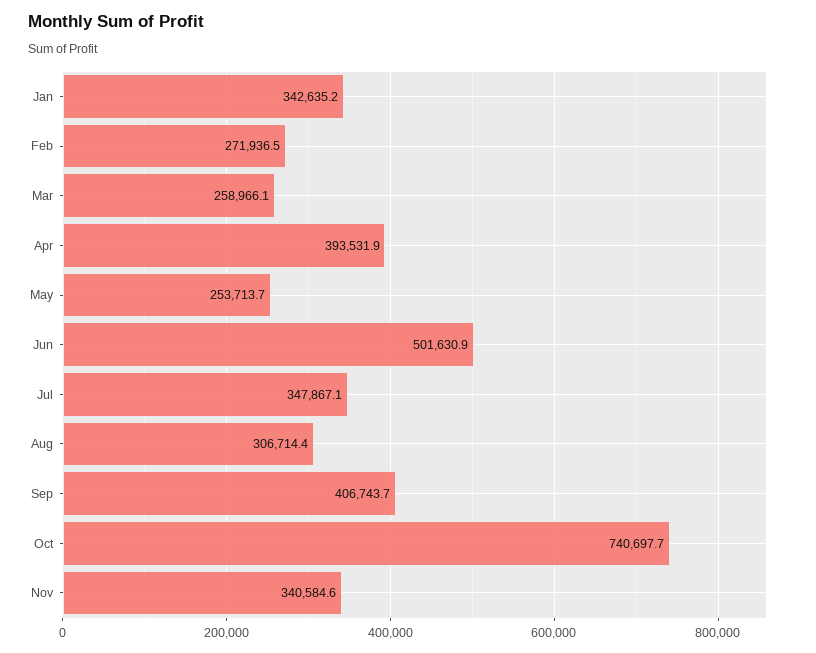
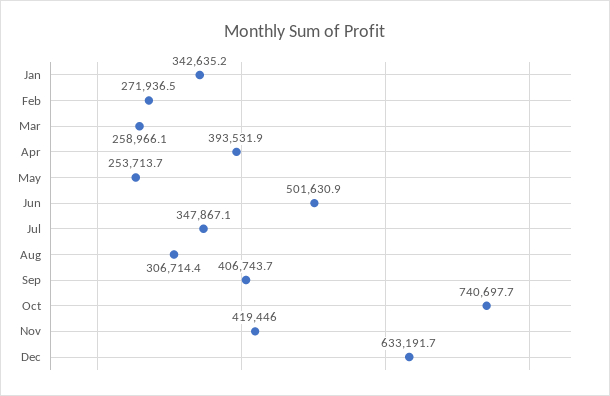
Nov: 340584.6 -> 419446
Dec: none -> 633191.7

